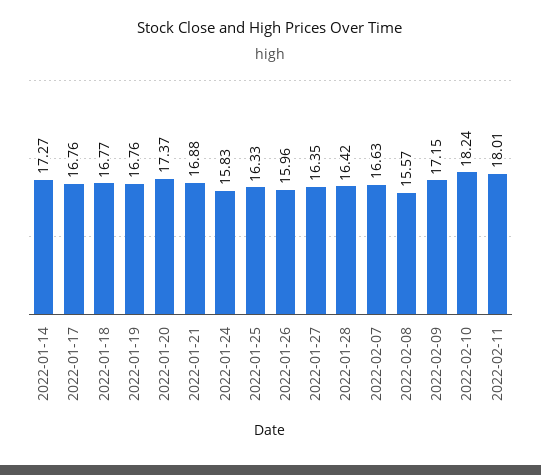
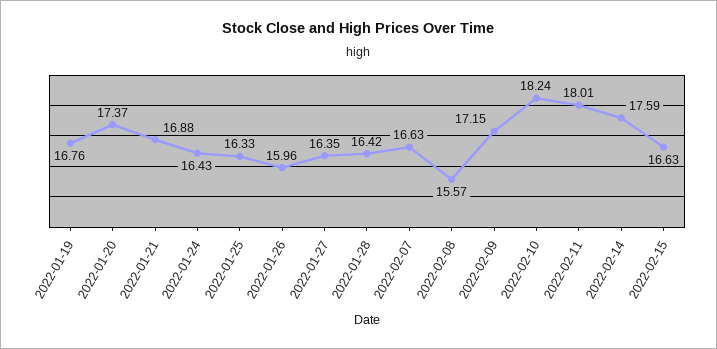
2022-01-14: 17.27 -> none
2022-01-17: 16.76 -> none
2022-01-18: 16.77 -> none
2022-01-24: 15.83 -> 16.43
2022-02-14: none -> 17.59
2022-02-15: none -> 16.63

